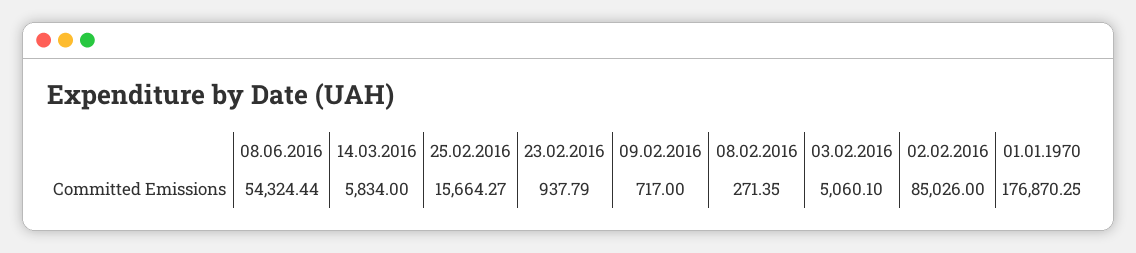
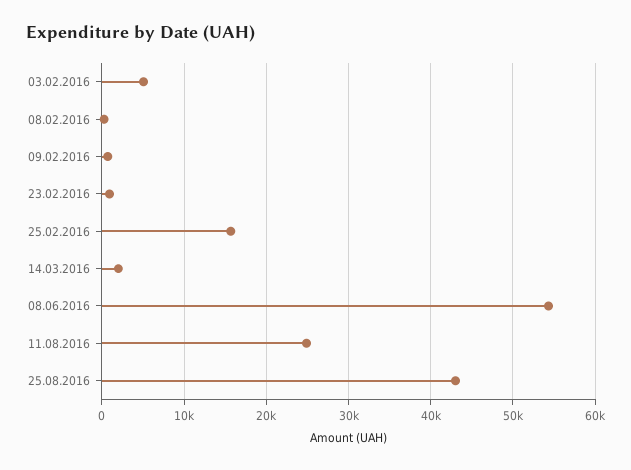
14.03.2016: 5834 -> 2000
02.02.2016: 85026 -> none
01.01.1970: 176870.25 -> none
11.08.2016: none -> 25000
25.08.2016: none -> 43000

